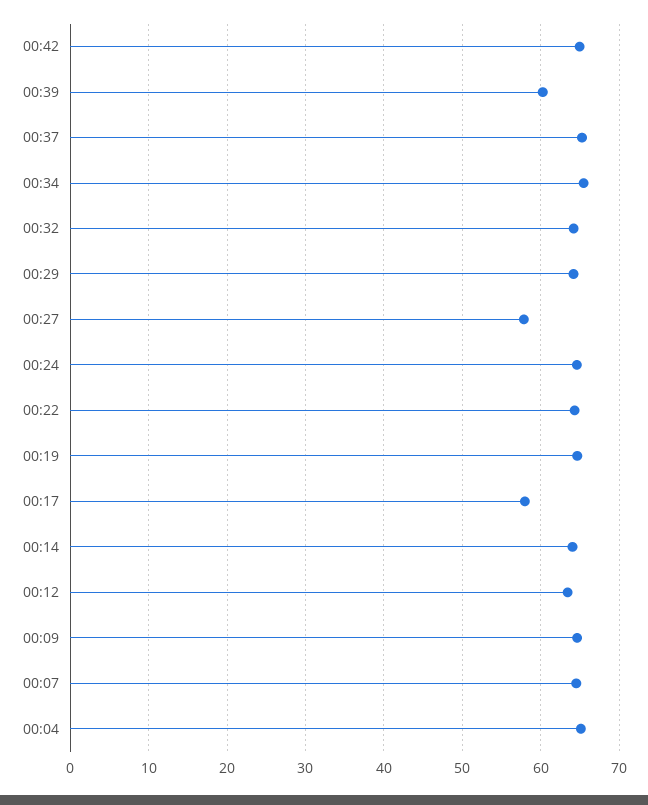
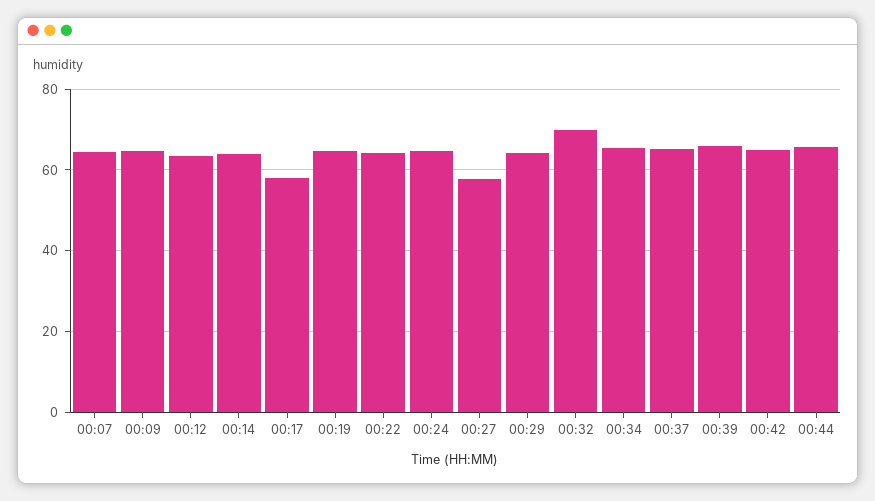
00:39: 60 -> 66
00:32: 64 -> 70
00:04: 65 -> none
00:44: none -> 66

